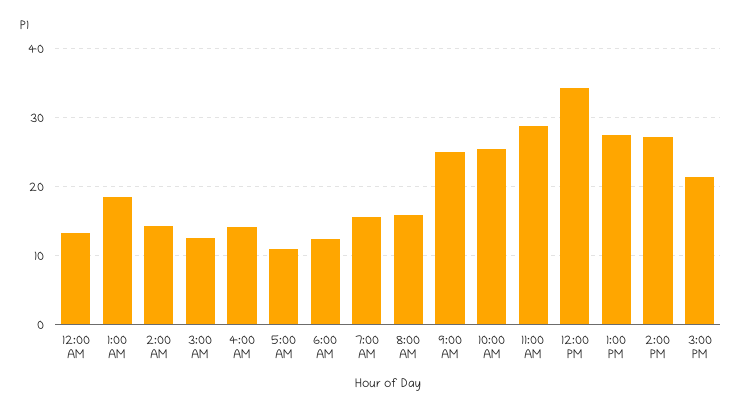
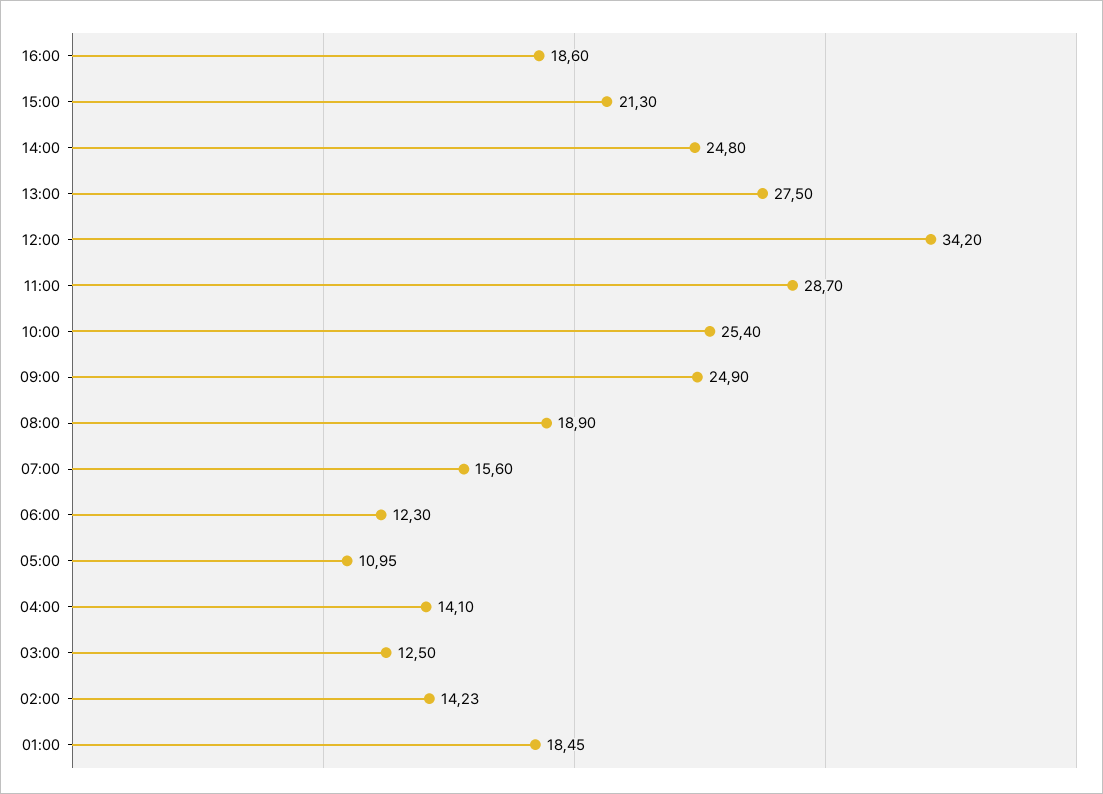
12:00 AM: 13 -> none
8:00 AM: 16 -> 18.9
2:00 PM: 27 -> 24.8
16:00: none -> 18.6

